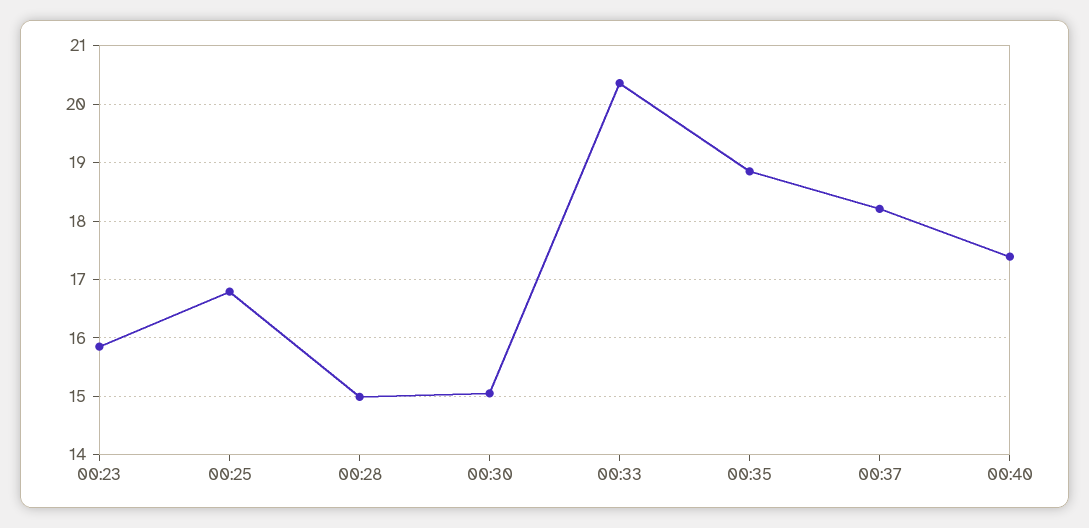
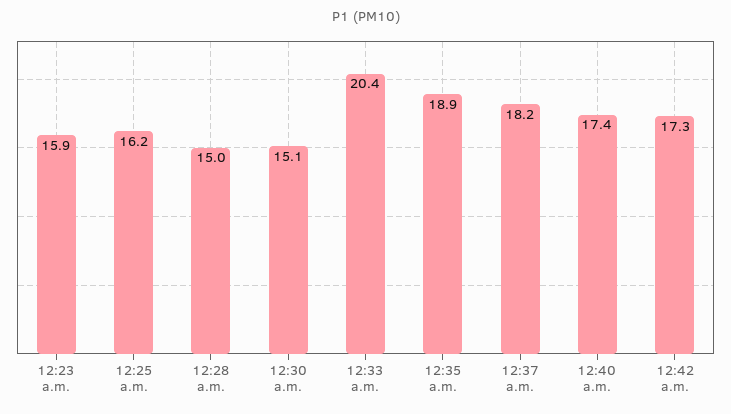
00:25: 16.8 -> 16.2
12:42 a.m.: none -> 17.3

